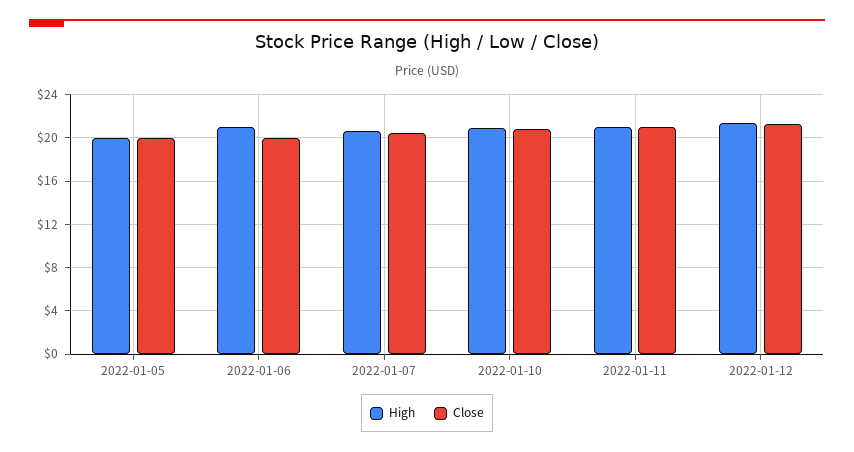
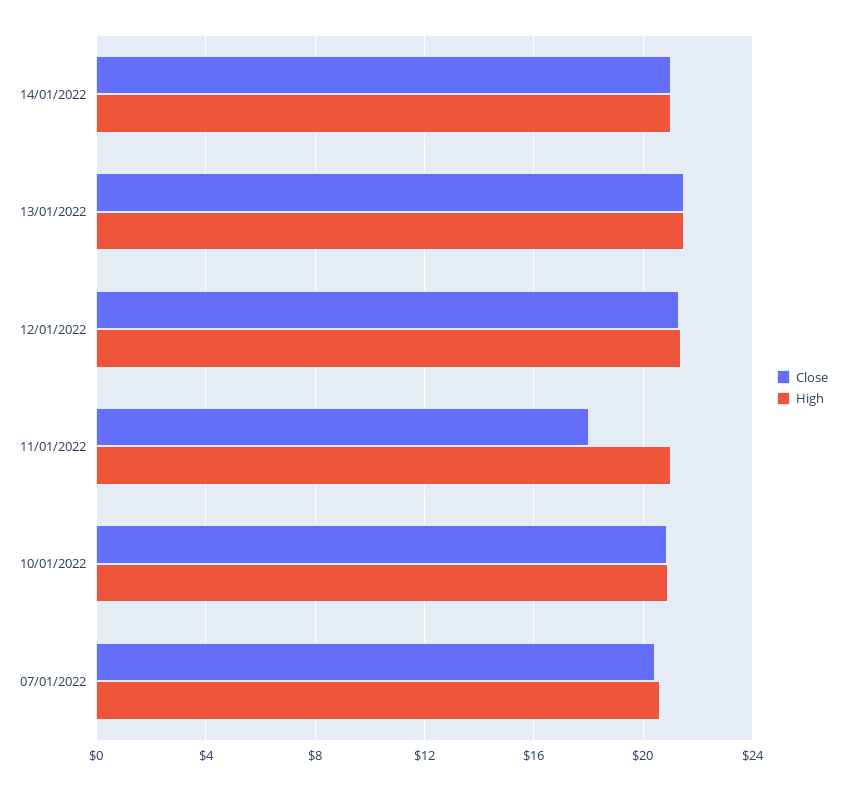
High, 2022-01-05: 20 -> none
Close, 2022-01-05: 20 -> none
High, 2022-01-06: 21 -> none
Close, 2022-01-06: 20 -> none
Close, 2022-01-11: 21 -> 18
Close, 14/01/2022: none -> 21
High, 14/01/2022: none -> 21
Close, 13/01/2022: none -> 21.5
High, 13/01/2022: none -> 21.5

